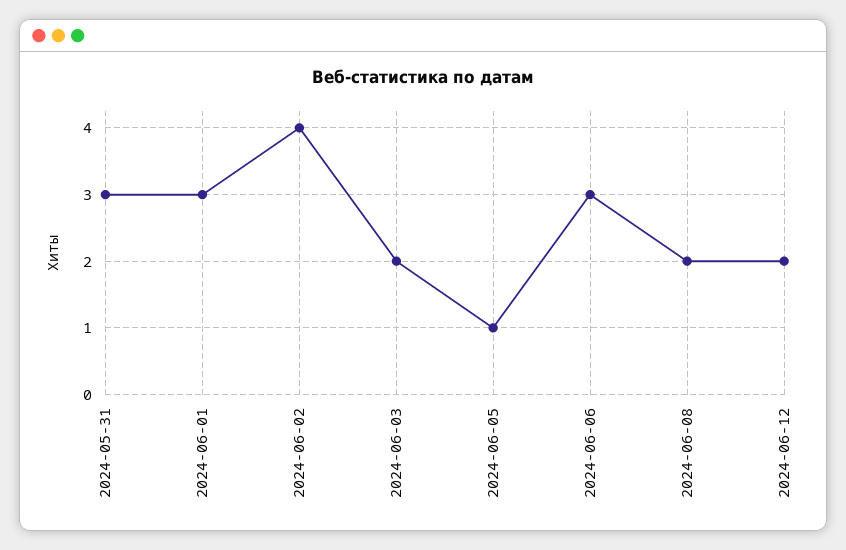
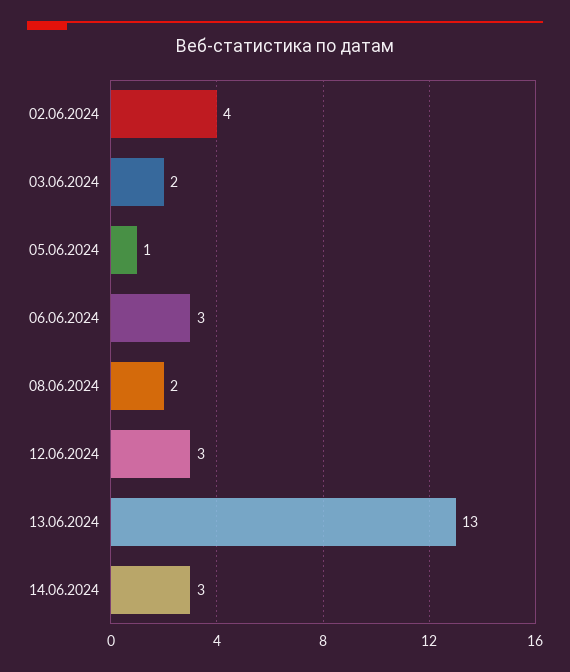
2024-05-31: 3 -> none
2024-06-01: 3 -> none
2024-06-12: 2 -> 3
13.06.2024: none -> 13
14.06.2024: none -> 3

